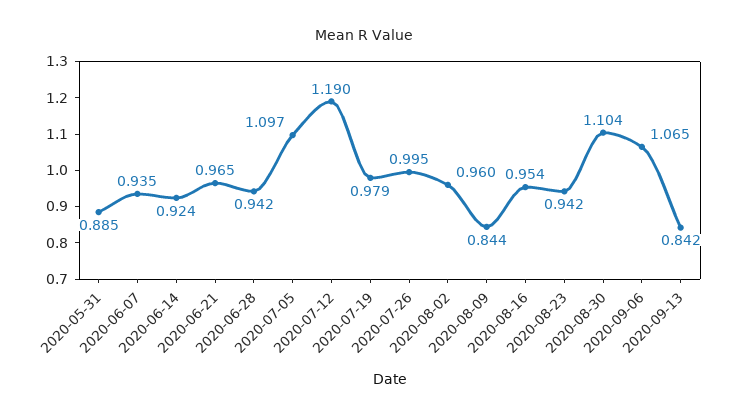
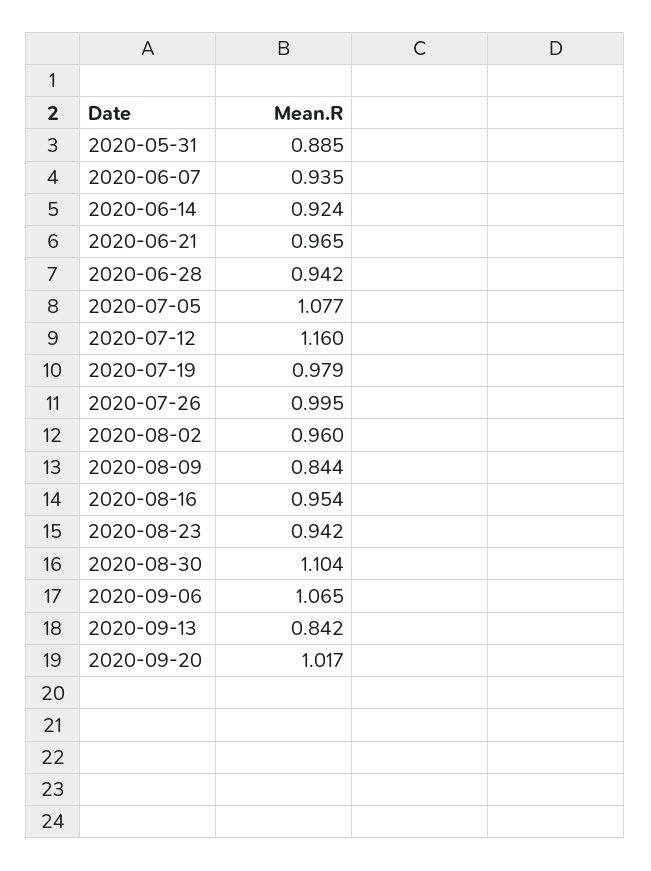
2020-07-05: 1.097 -> 1.077
2020-07-12: 1.19 -> 1.16
2020-09-20: none -> 1.017

